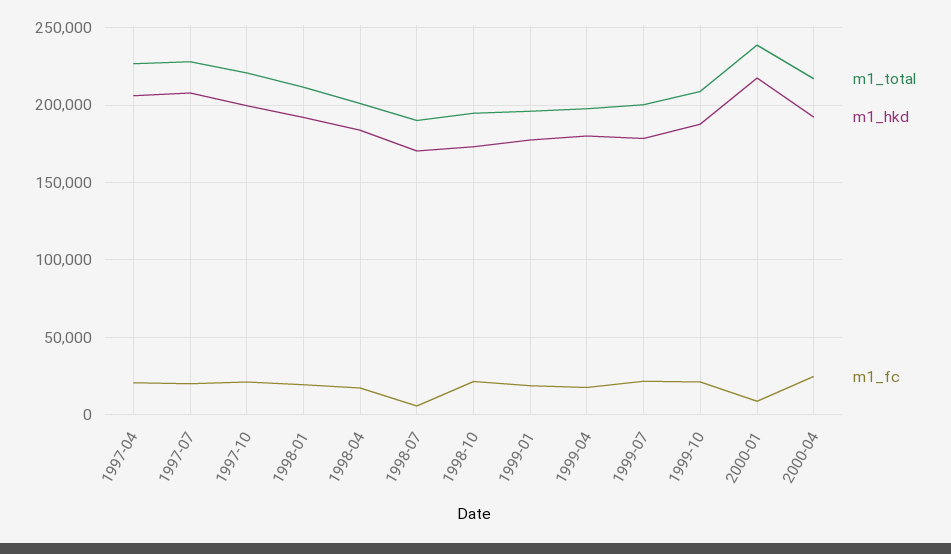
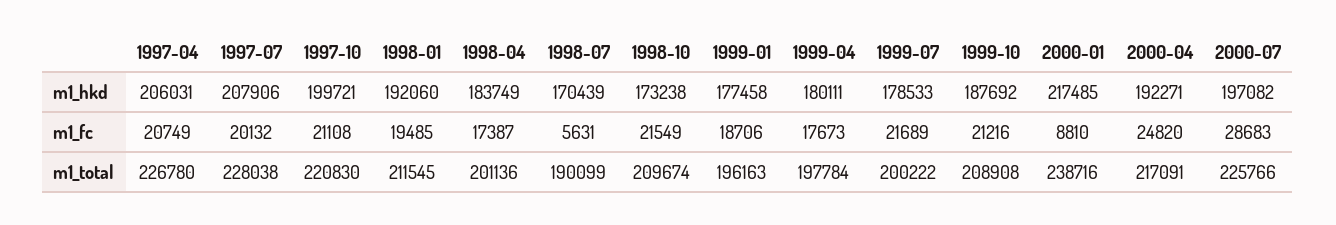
m1_total, 1998-10: 195000 -> 209674
m1_hkd, 2000-07: none -> 197082
m1_fc, 2000-07: none -> 28683
m1_total, 2000-07: none -> 225766

